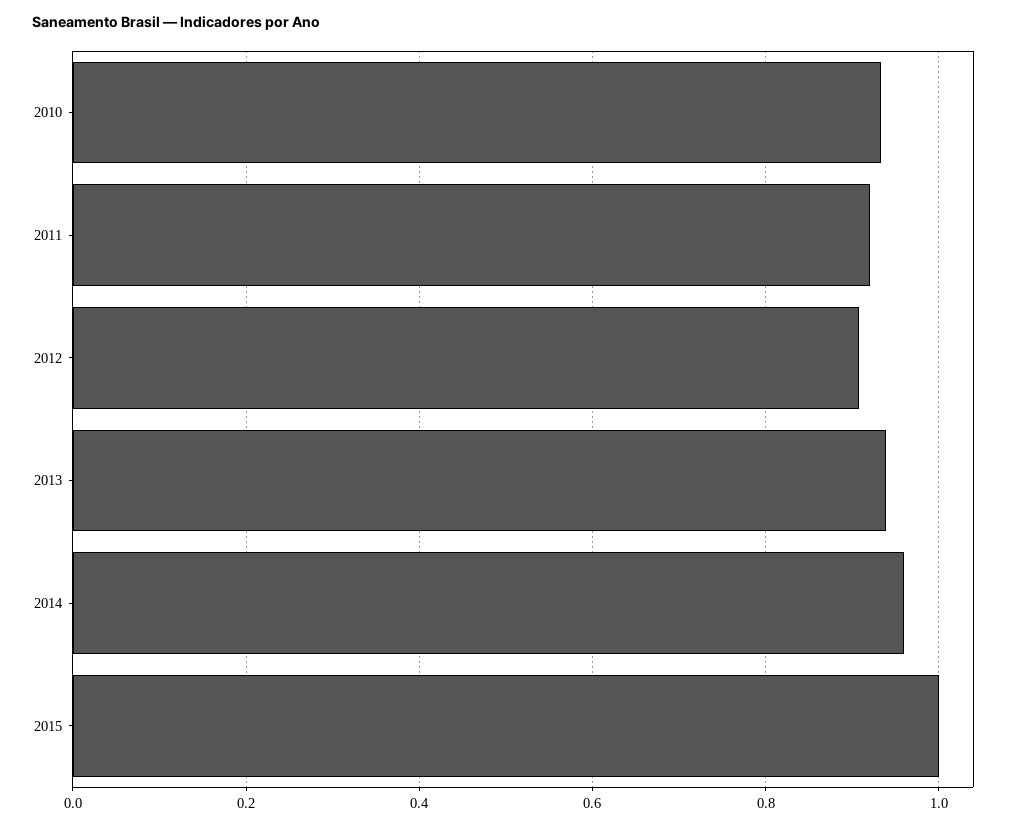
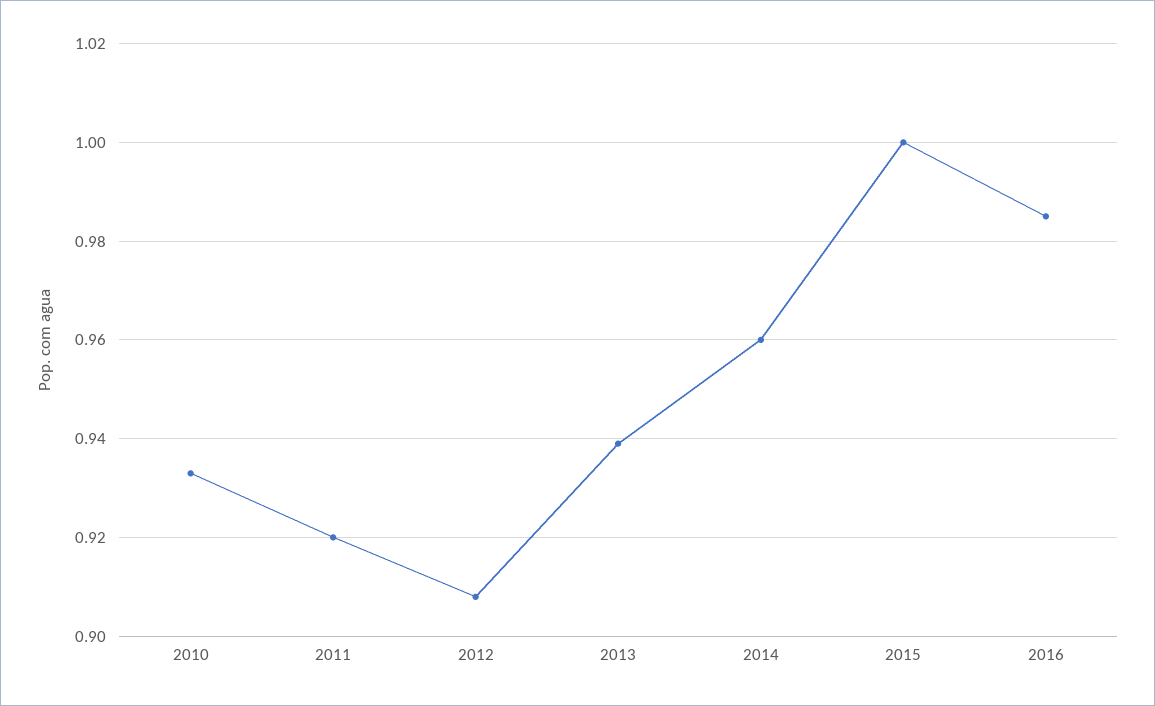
2016: none -> 0.985

